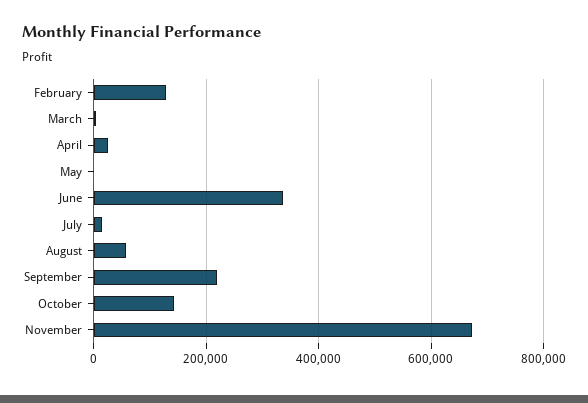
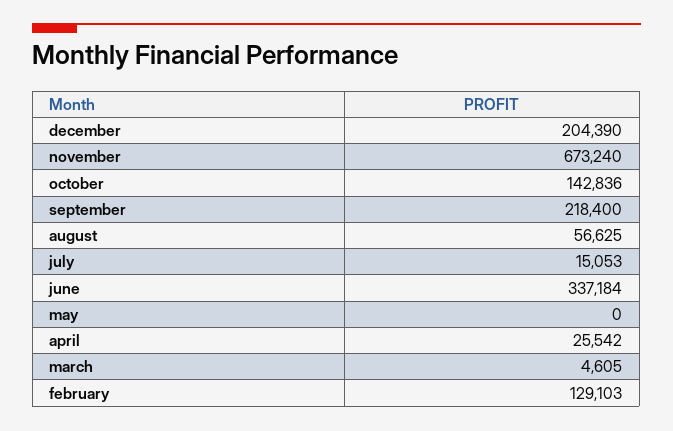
december: none -> 204390

